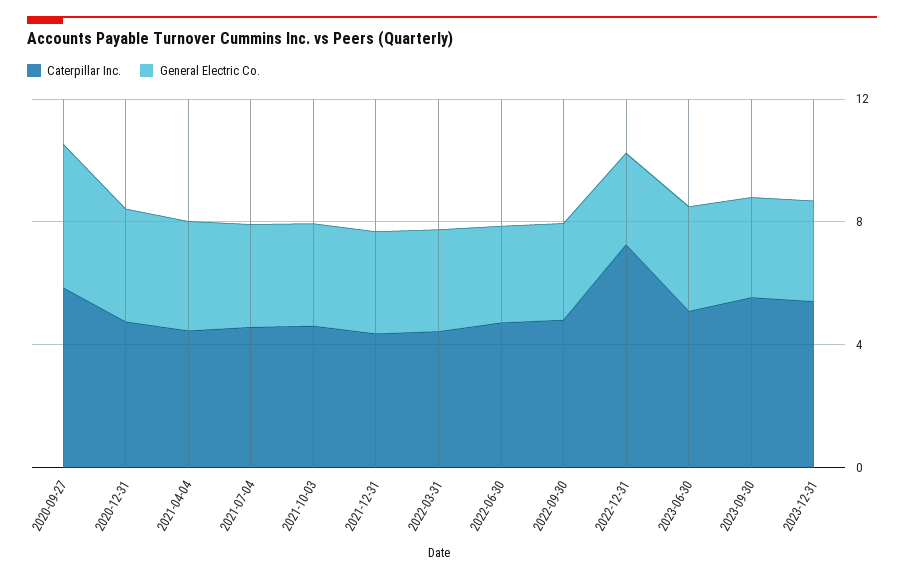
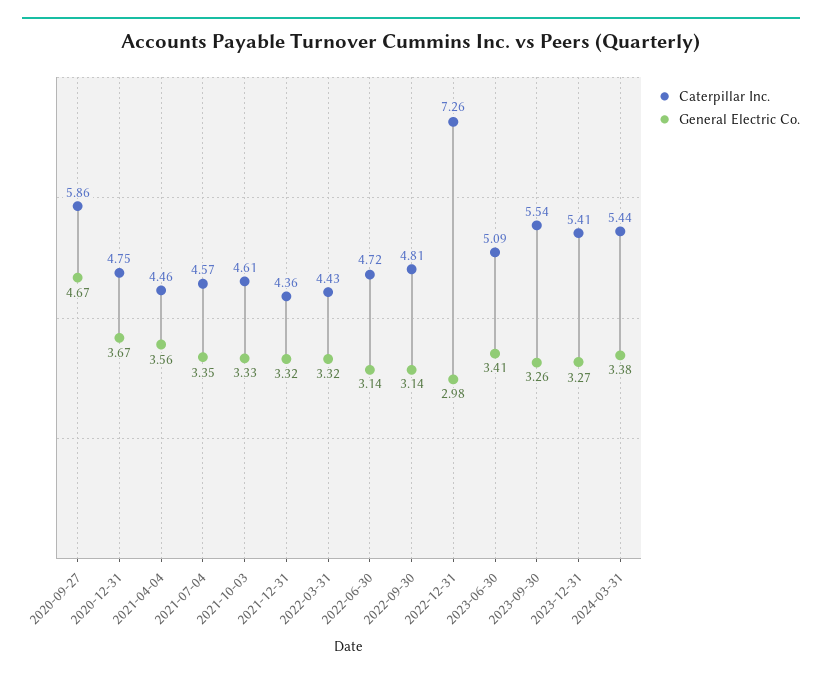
Caterpillar Inc., 2024-03-31: none -> 5.44
General Electric Co., 2024-03-31: none -> 3.38

